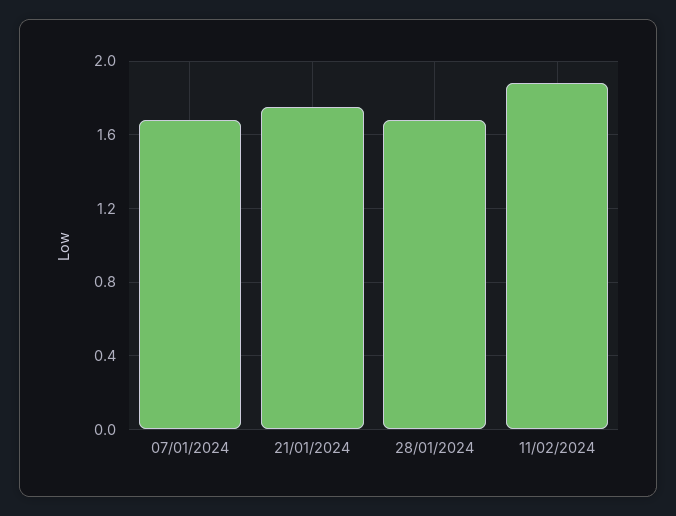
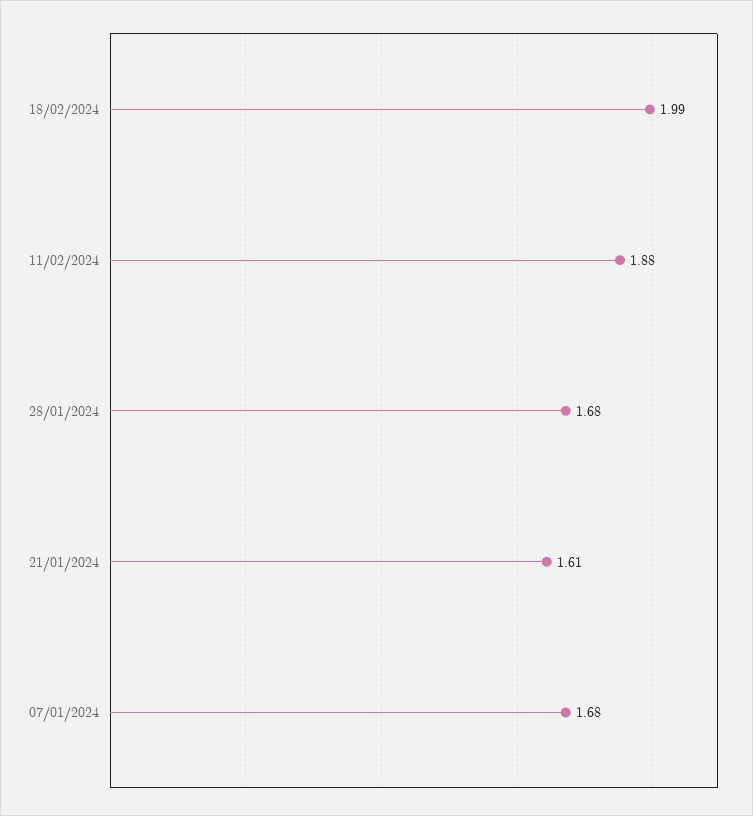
21/01/2024: 1.75 -> 1.61
18/02/2024: none -> 1.99

